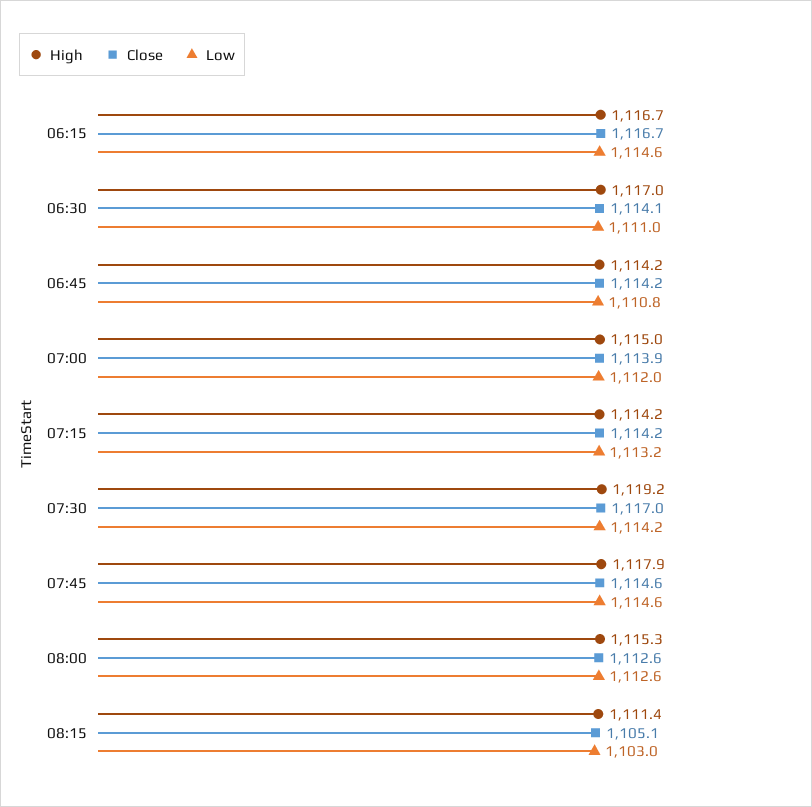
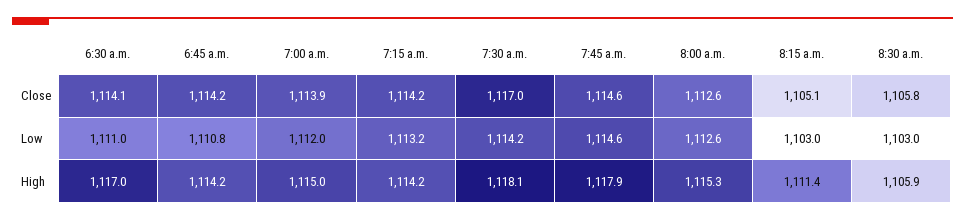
High, 06:15: 1116.7 -> none
Close, 06:15: 1116.7 -> none
Low, 06:15: 1114.6 -> none
High, 07:30: 1119.2 -> 1118.1
Close, 8:30 a.m.: none -> 1105.8
Low, 8:30 a.m.: none -> 1103
High, 8:30 a.m.: none -> 1105.9

